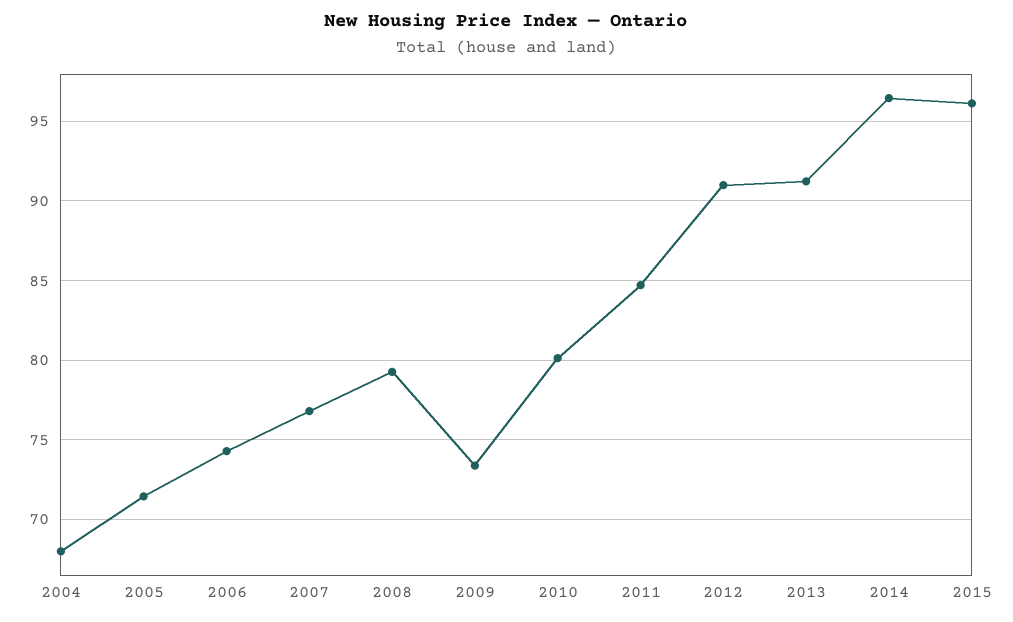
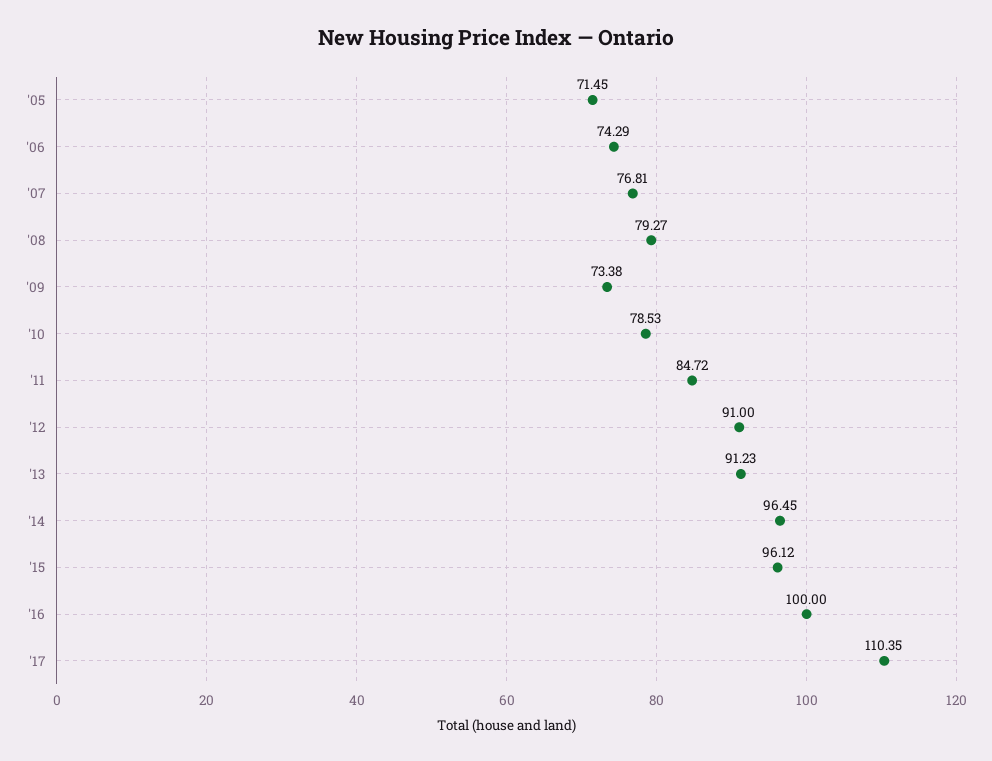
2004: 68 -> none
2010: 80 -> 78.53
'16: none -> 100
'17: none -> 110.35

